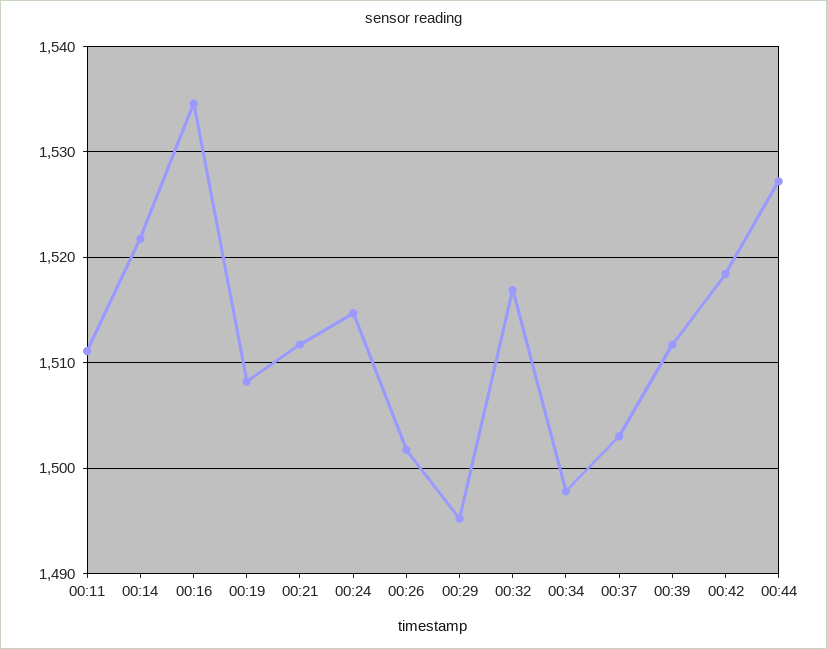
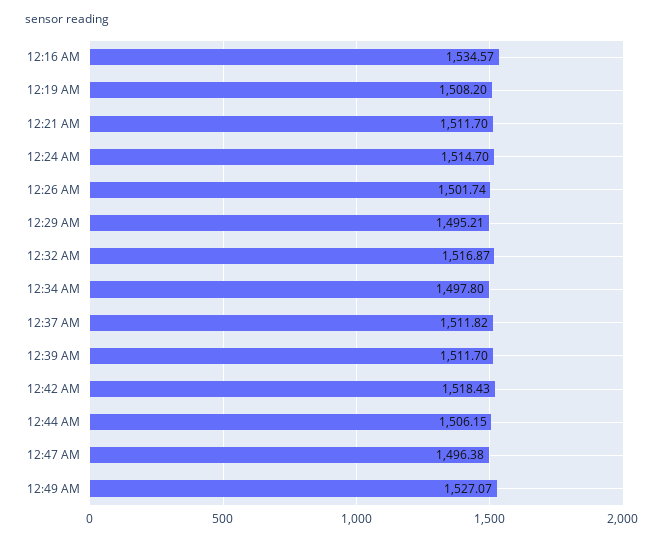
00:11: 1511 -> none
00:14: 1522 -> none
00:37: 1503 -> 1511.82
00:44: 1527 -> 1506.15
12:47 AM: none -> 1496.38
12:49 AM: none -> 1527.07

